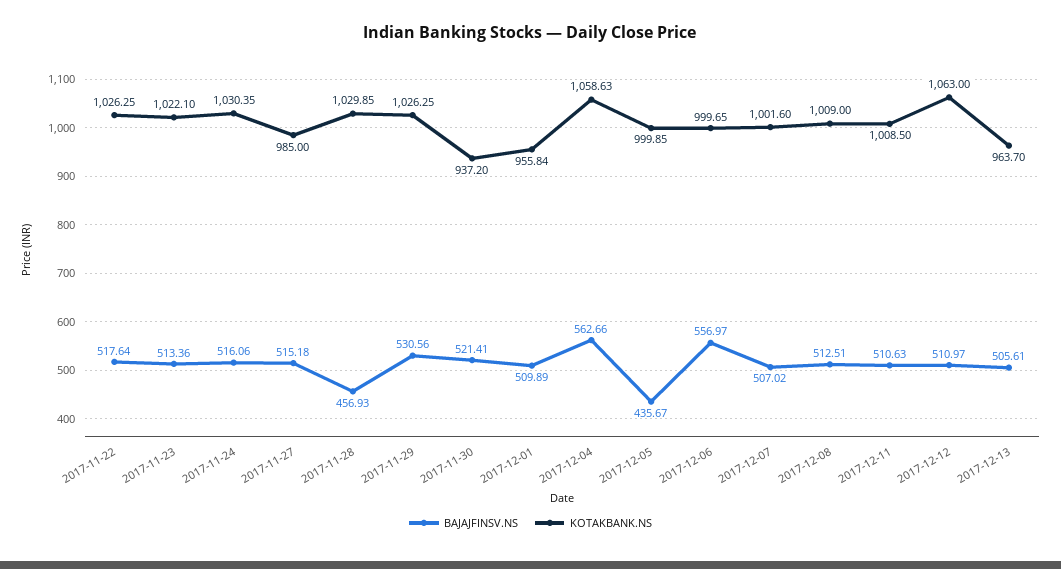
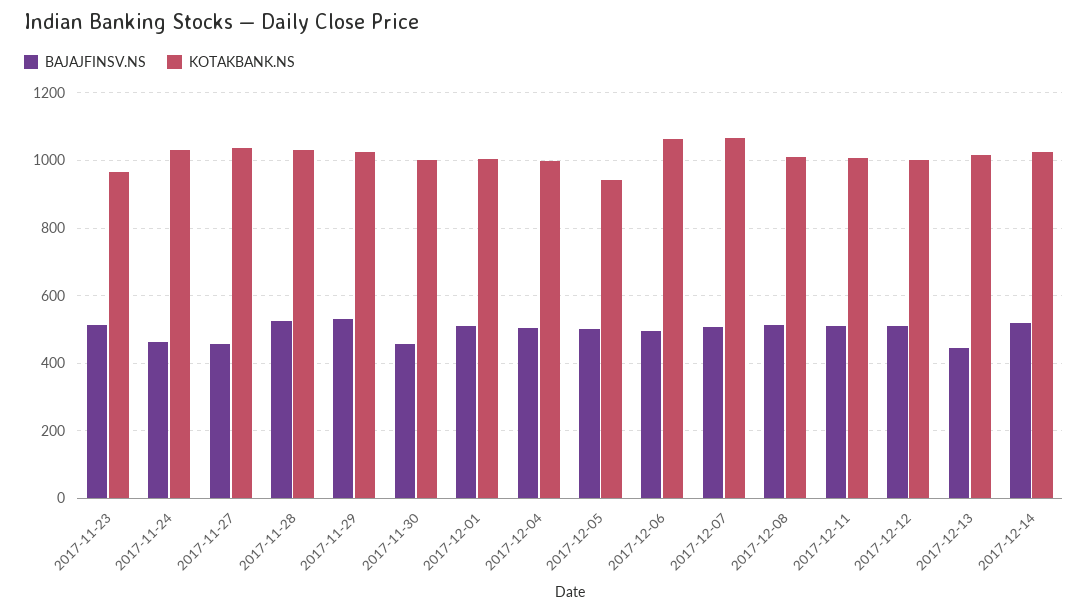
BAJAJFINSV.NS, 2017-11-22: 517.64 -> none
KOTAKBANK.NS, 2017-11-22: 1026.25 -> none
KOTAKBANK.NS, 2017-11-23: 1022.1 -> 960
BAJAJFINSV.NS, 2017-11-24: 516.06 -> 460
BAJAJFINSV.NS, 2017-11-27: 515.18 -> 460
KOTAKBANK.NS, 2017-11-27: 985 -> 1040
BAJAJFINSV.NS, 2017-11-28: 456.93 -> 520
BAJAJFINSV.NS, 2017-11-30: 521.41 -> 460
KOTAKBANK.NS, 2017-11-30: 937.2 -> 1000
KOTAKBANK.NS, 2017-12-01: 955.84 -> 1000
BAJAJFINSV.NS, 2017-12-04: 562.66 -> 500
KOTAKBANK.NS, 2017-12-04: 1058.63 -> 1000
BAJAJFINSV.NS, 2017-12-05: 435.67 -> 500
KOTAKBANK.NS, 2017-12-05: 999.85 -> 940
BAJAJFINSV.NS, 2017-12-06: 556.97 -> 500
KOTAKBANK.NS, 2017-12-06: 999.65 -> 1060
KOTAKBANK.NS, 2017-12-07: 1001.6 -> 1060
KOTAKBANK.NS, 2017-12-12: 1063 -> 1000
BAJAJFINSV.NS, 2017-12-13: 505.61 -> 440
KOTAKBANK.NS, 2017-12-13: 963.7 -> 1020
BAJAJFINSV.NS, 2017-12-14: none -> 520
KOTAKBANK.NS, 2017-12-14: none -> 1020

